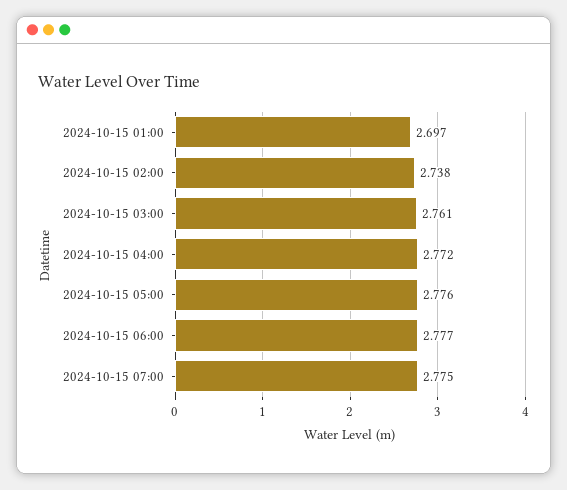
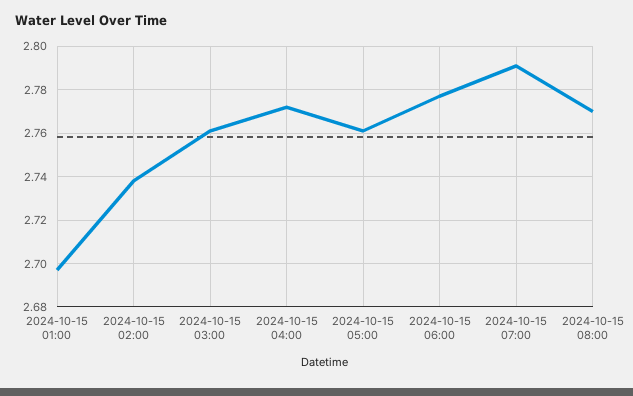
2024-10-15 05:00: 2.776 -> 2.76
2024-10-15 07:00: 2.775 -> 2.79
2024-10-15 08:00: none -> 2.77

